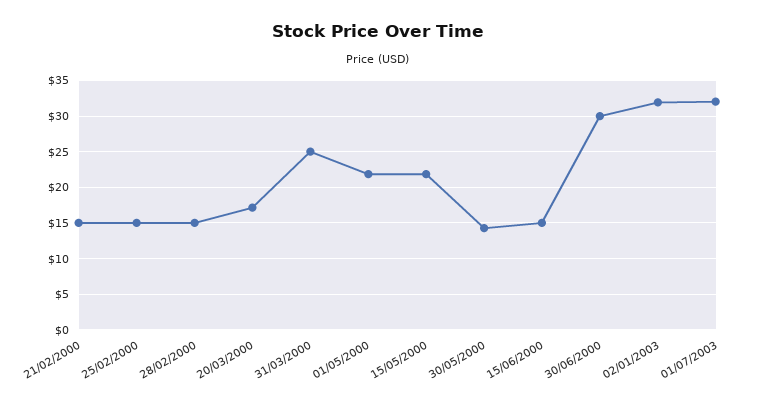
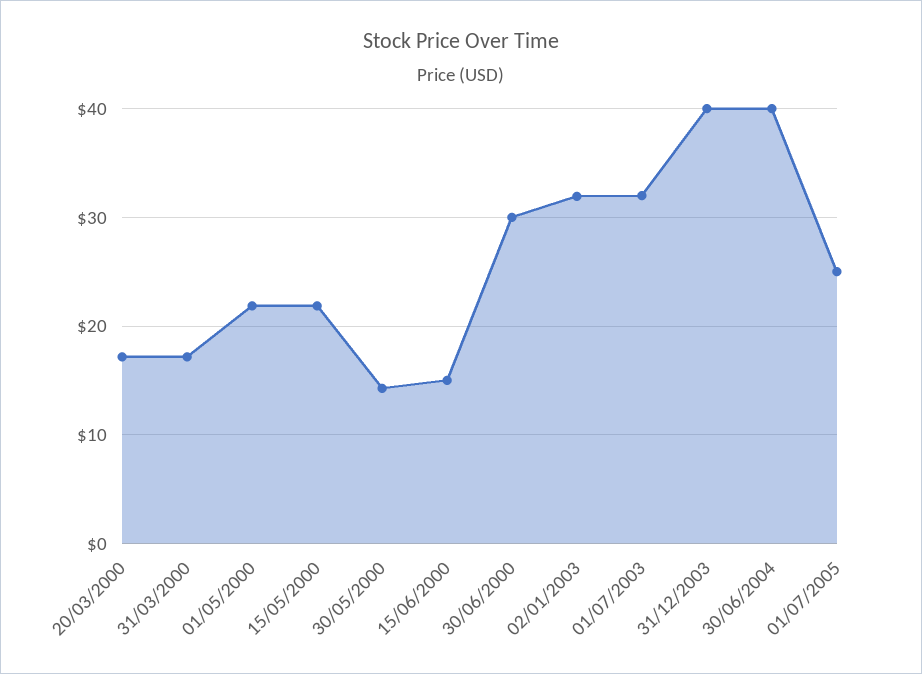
21/02/2000: 15 -> none
25/02/2000: 15 -> none
28/02/2000: 15 -> none
31/03/2000: 25 -> 17
31/12/2003: none -> 40
30/06/2004: none -> 40
01/07/2005: none -> 25

